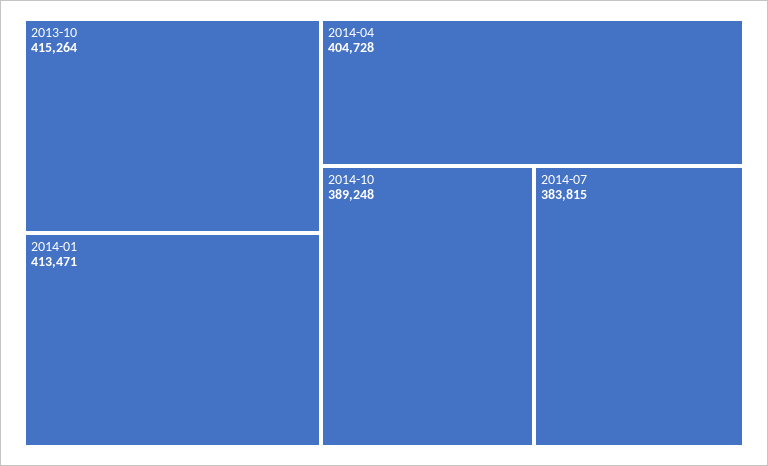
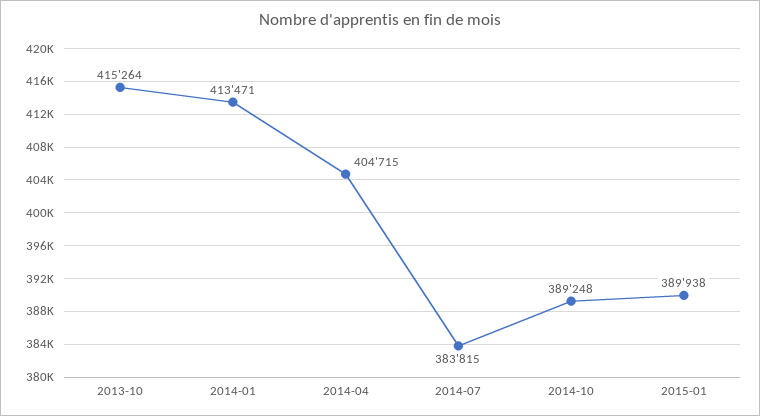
2014-04: 404728 -> 404715
2015-01: none -> 389938

